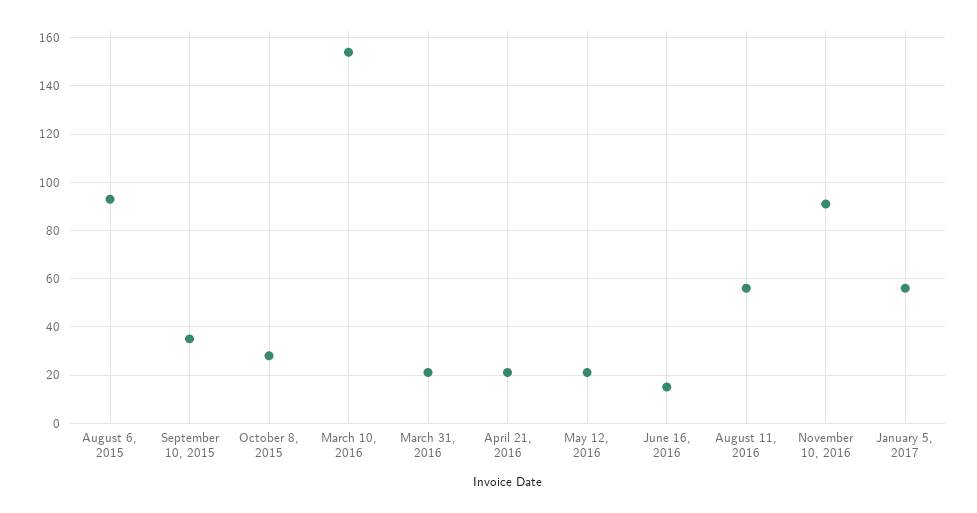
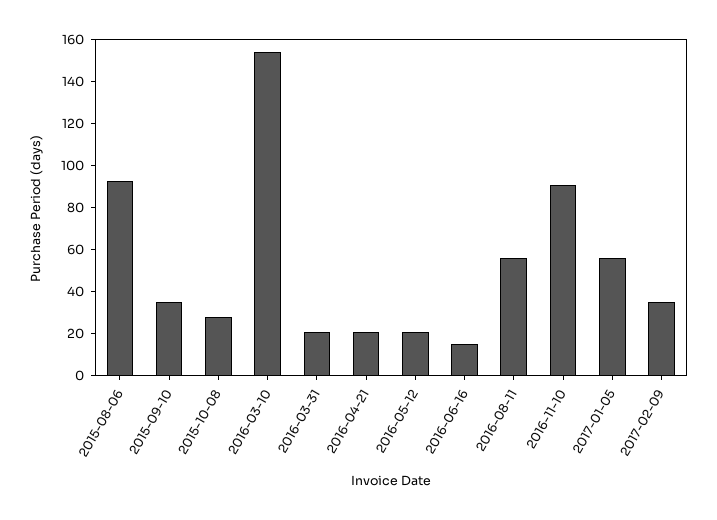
2017-02-09: none -> 35

